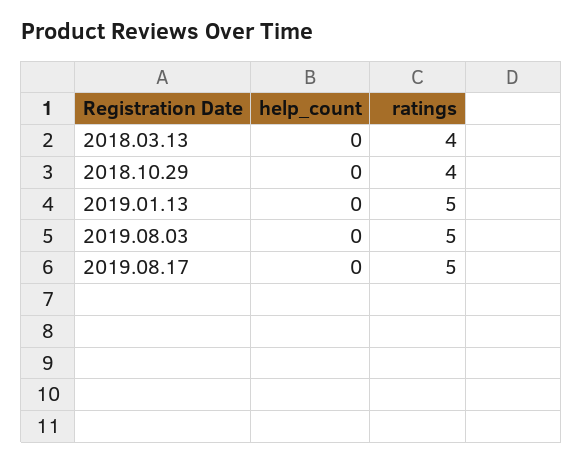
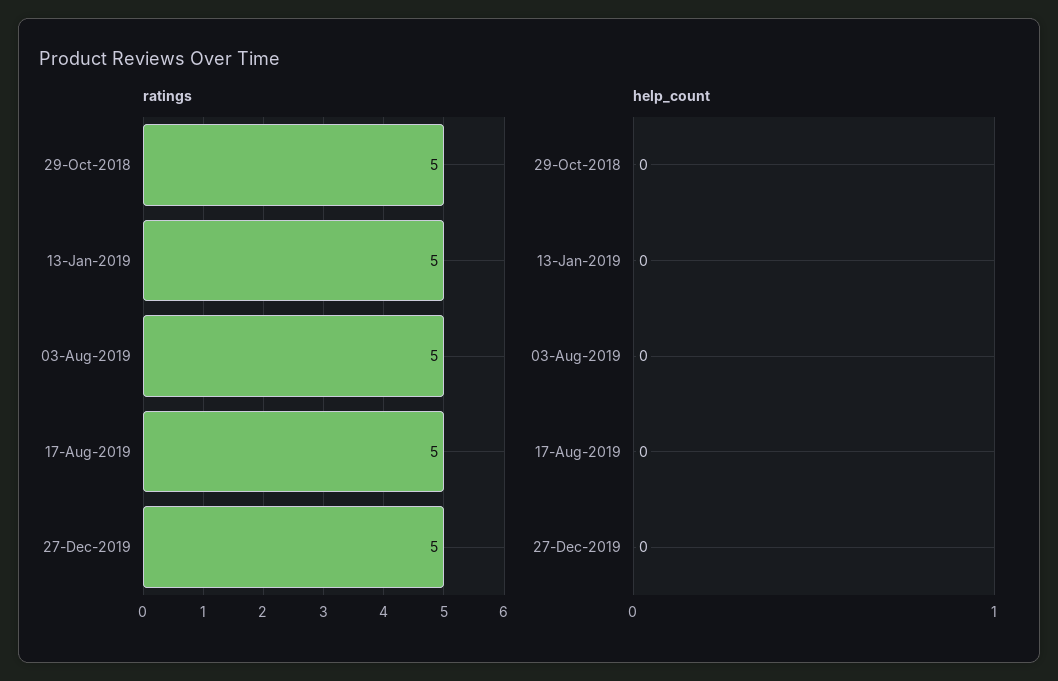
help_count, 2018.03.13: 0 -> none
ratings, 2018.03.13: 4 -> none
ratings, 2018.10.29: 4 -> 5
ratings, 27-Dec-2019: none -> 5
help_count, 27-Dec-2019: none -> 0

